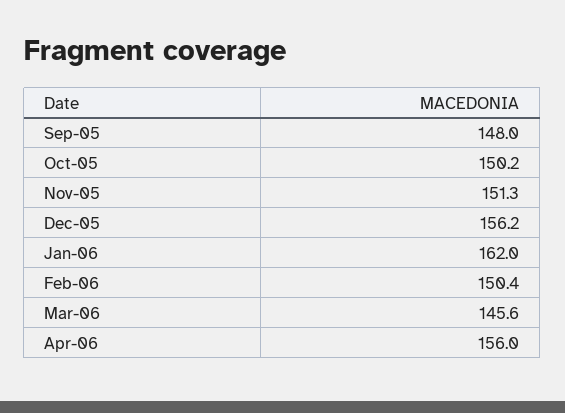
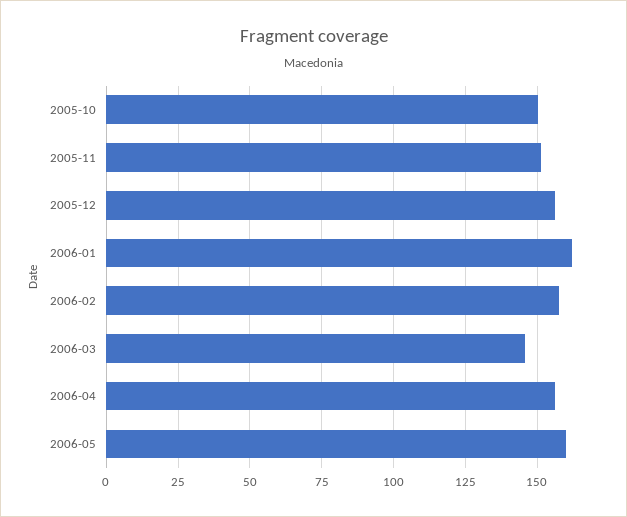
Sep-05: 148 -> none
Feb-06: 150.4 -> 157.5
2006-05: none -> 160

